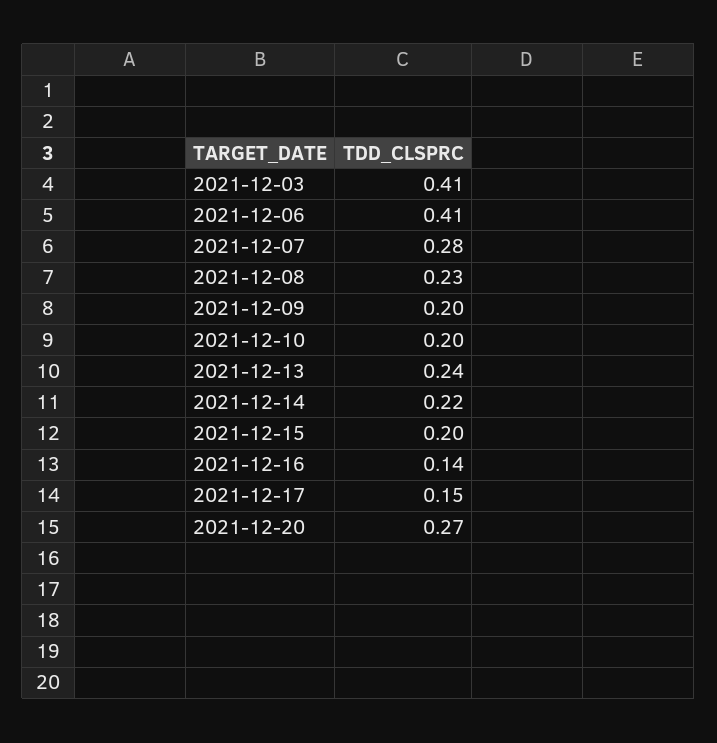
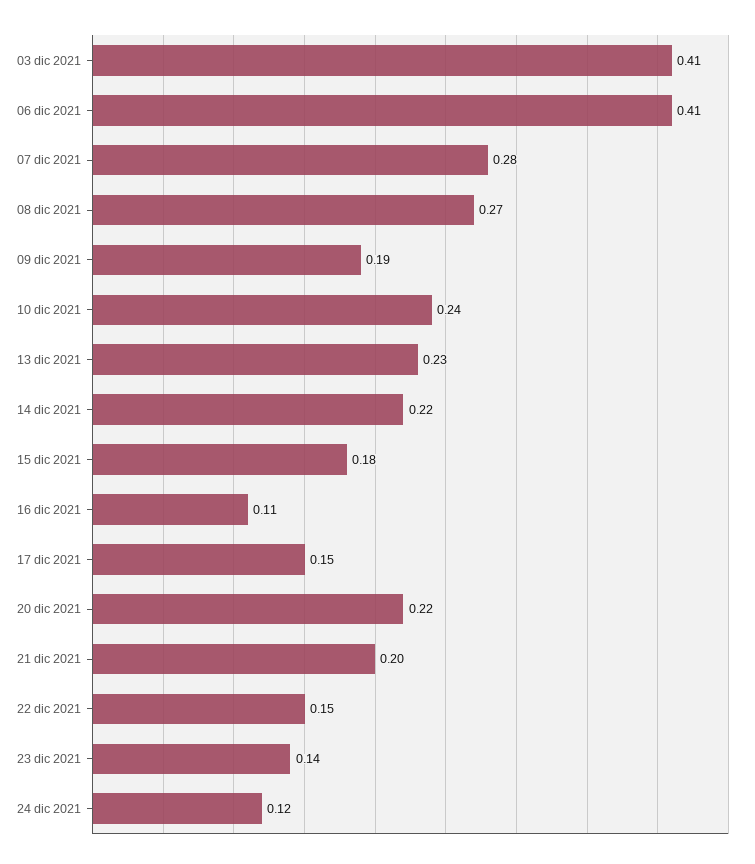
2021-12-08: 0.23 -> 0.27
2021-12-09: 0.2 -> 0.19
2021-12-10: 0.2 -> 0.24
2021-12-13: 0.24 -> 0.23
2021-12-15: 0.2 -> 0.18
2021-12-16: 0.14 -> 0.11
2021-12-20: 0.27 -> 0.22
21 dic 2021: none -> 0.2
22 dic 2021: none -> 0.15
23 dic 2021: none -> 0.14
24 dic 2021: none -> 0.12

